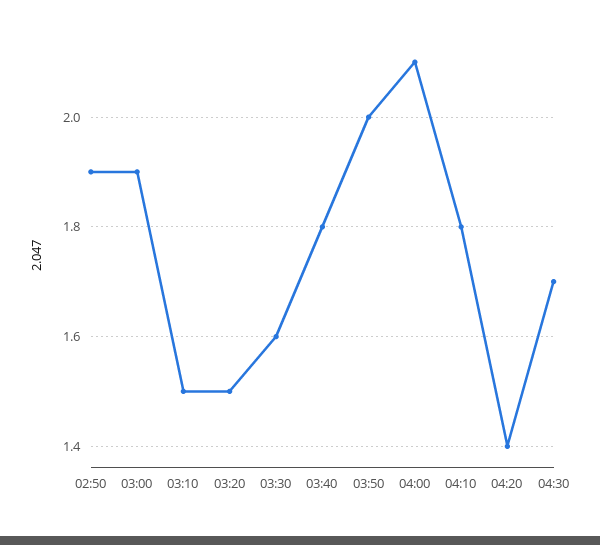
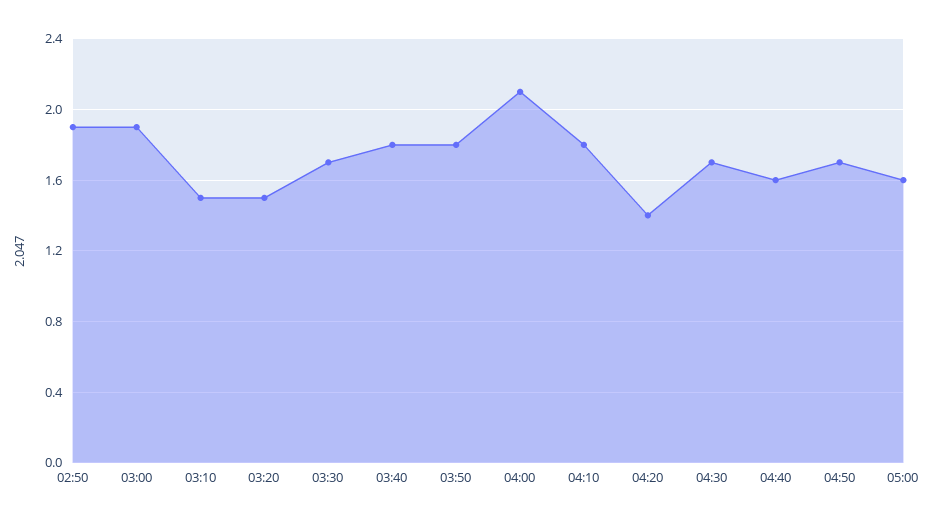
03:30: 1.6 -> 1.7
03:50: 2 -> 1.8
04:40: none -> 1.6
04:50: none -> 1.7
05:00: none -> 1.6

